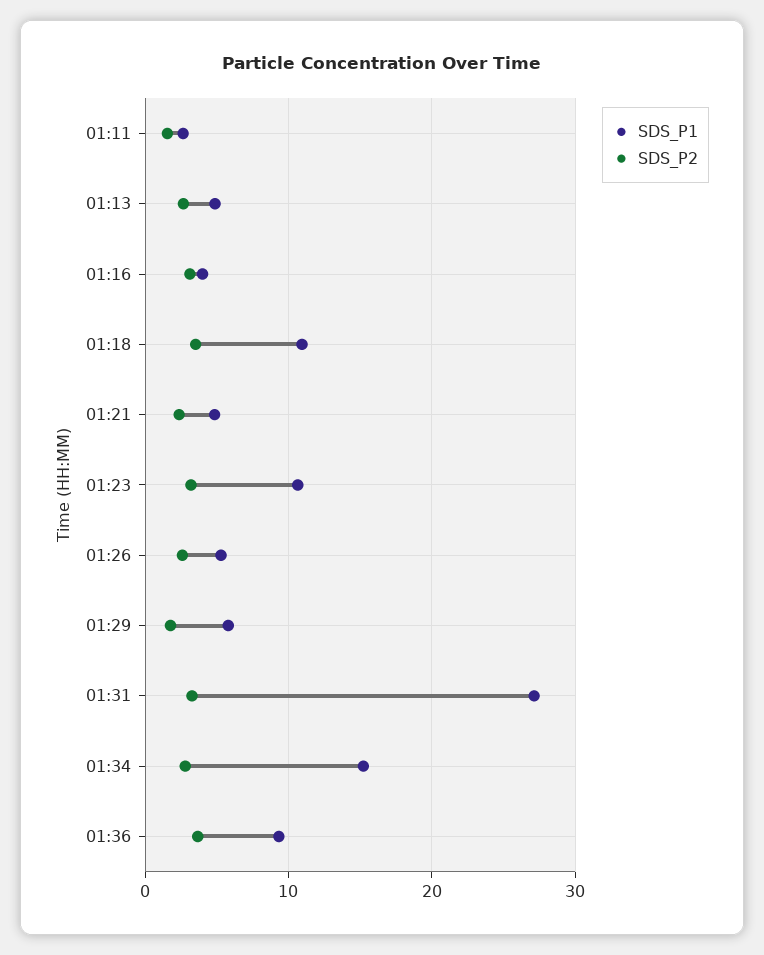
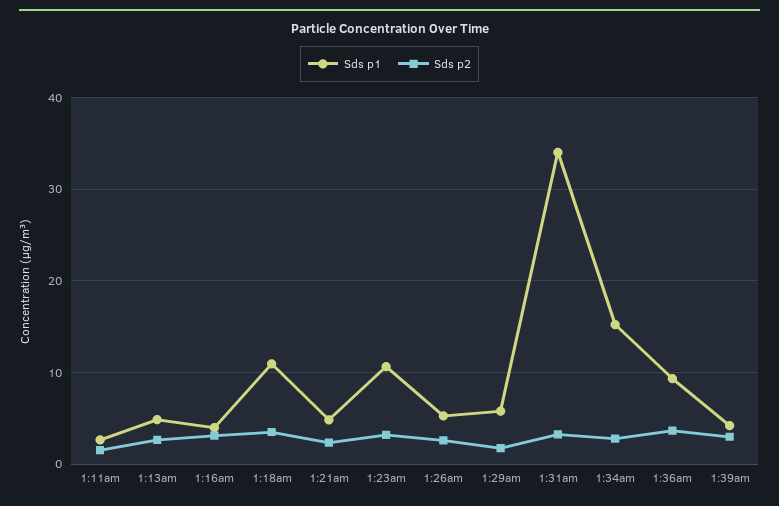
SDS_P1, 01:31: 27 -> 34
SDS_P1, 1:39am: none -> 4
SDS_P2, 1:39am: none -> 3

